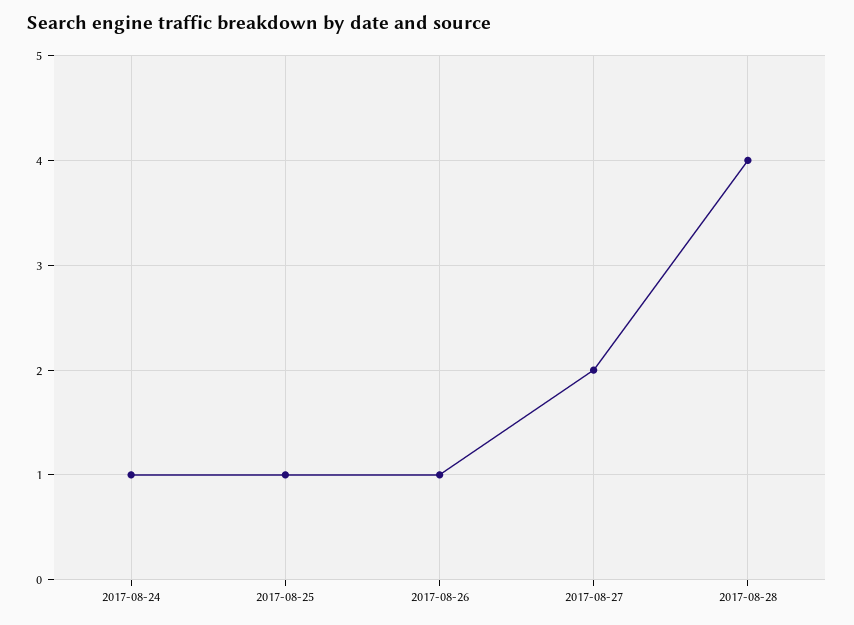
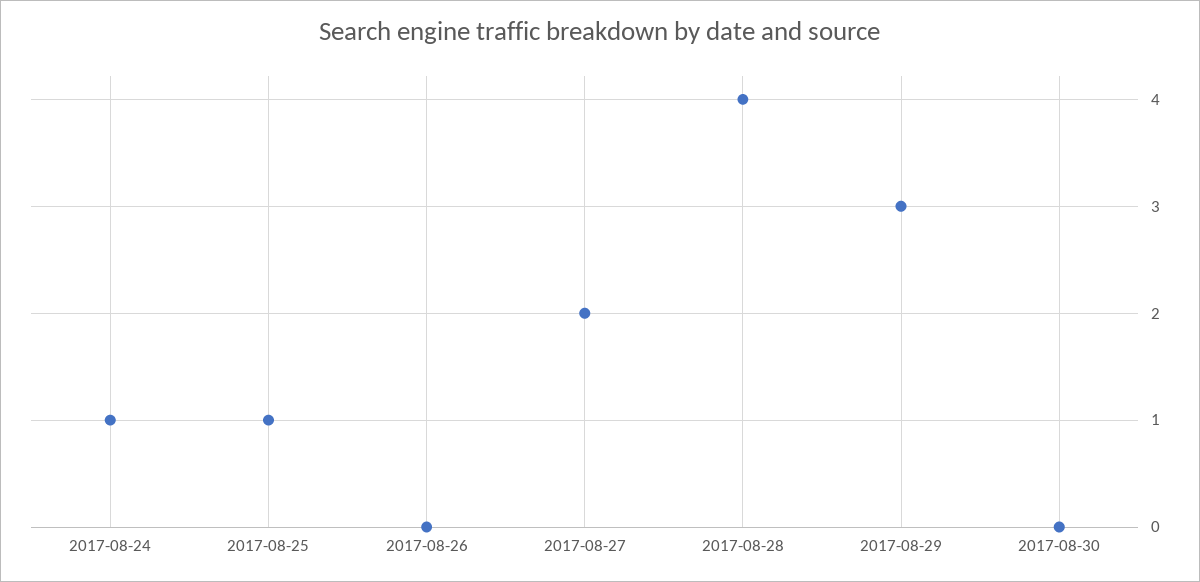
2017-08-26: 1 -> 0
2017-08-29: none -> 3
2017-08-30: none -> 0

